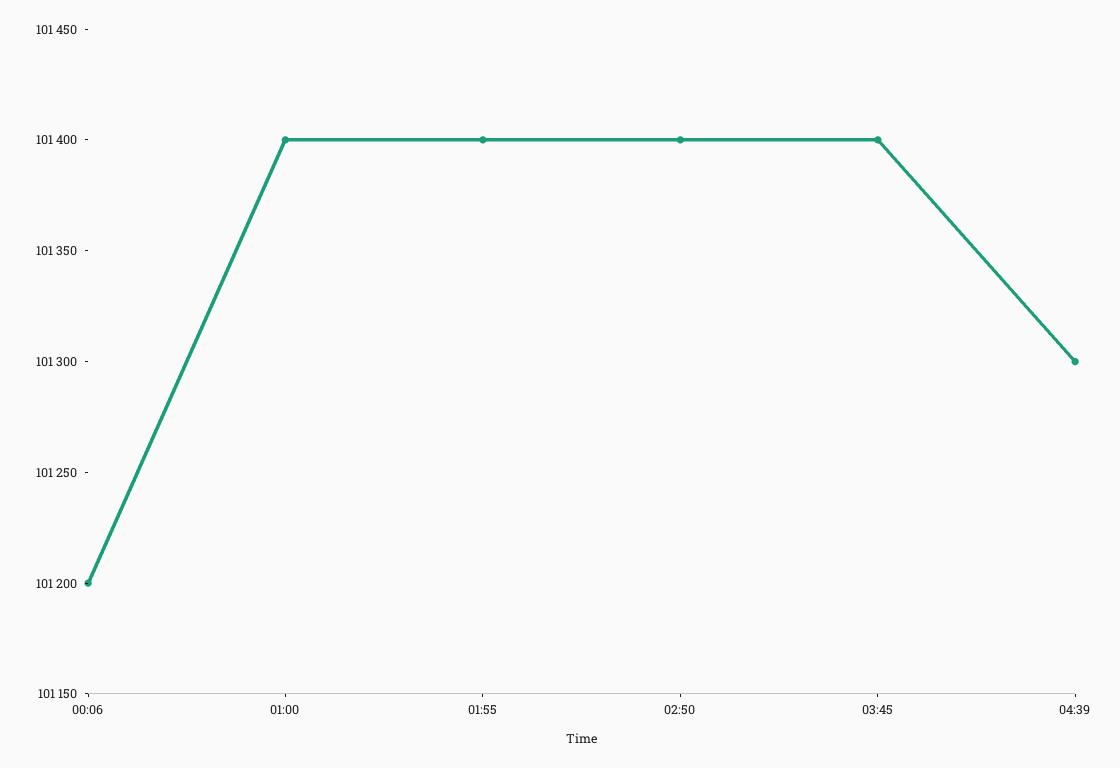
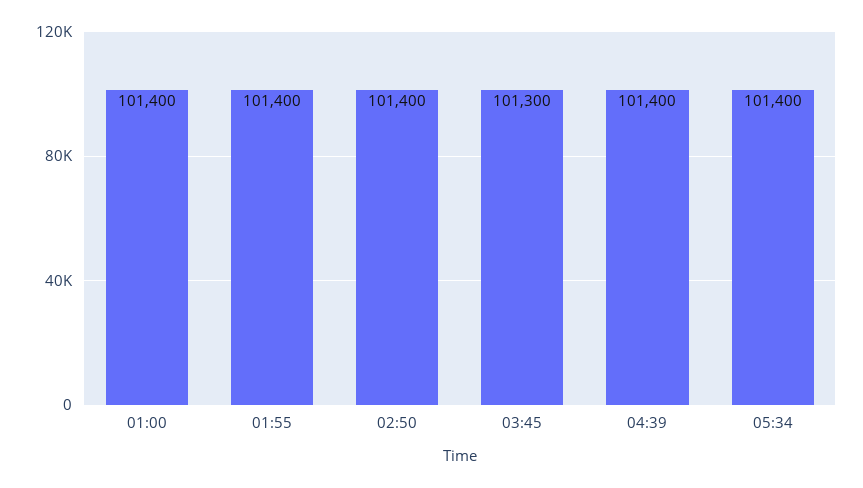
00:06: 101200 -> none
03:45: 101400 -> 101300
04:39: 101300 -> 101400
05:34: none -> 101400

